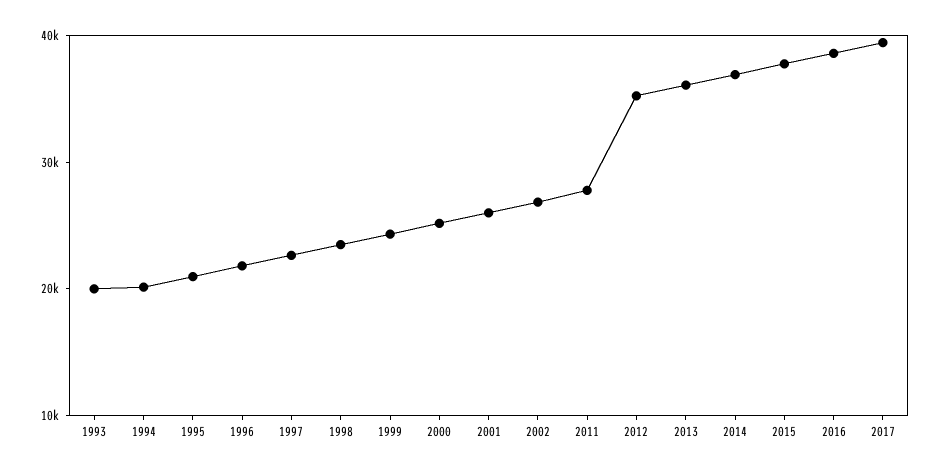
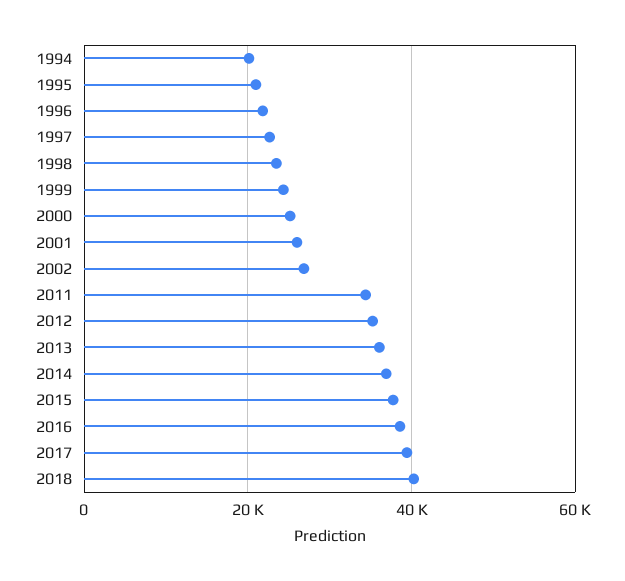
1993: 20000 -> none
2011: 28000 -> 34000
2018: none -> 40000

